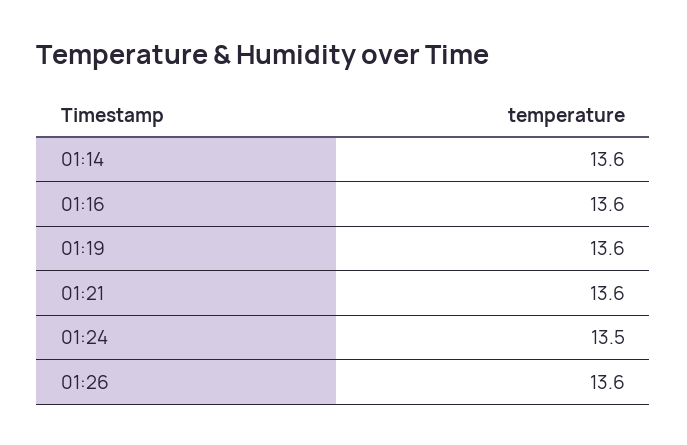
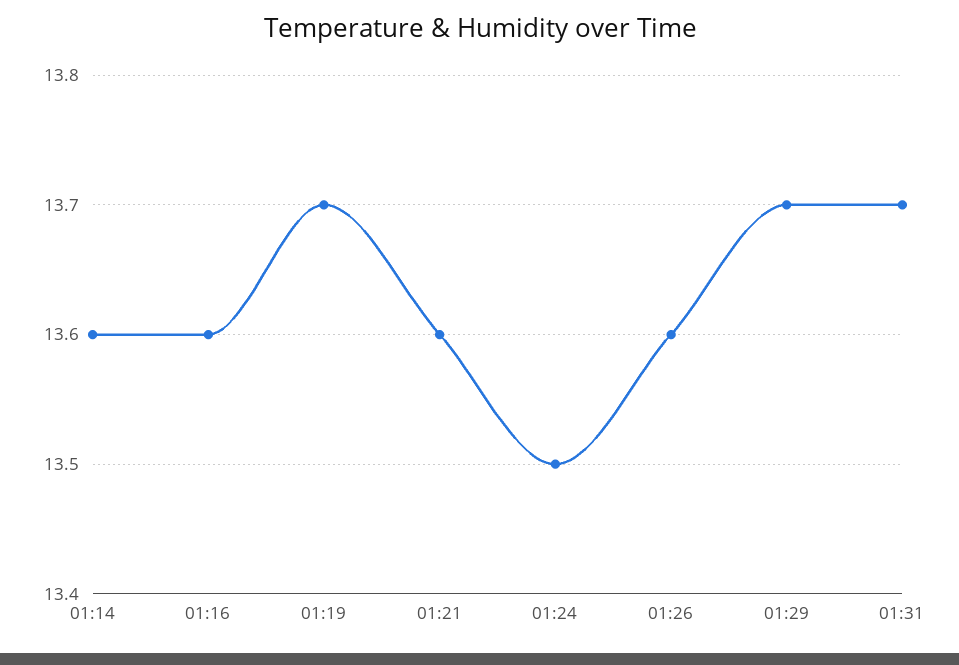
01:19: 13.6 -> 13.7
01:29: none -> 13.7
01:31: none -> 13.7

